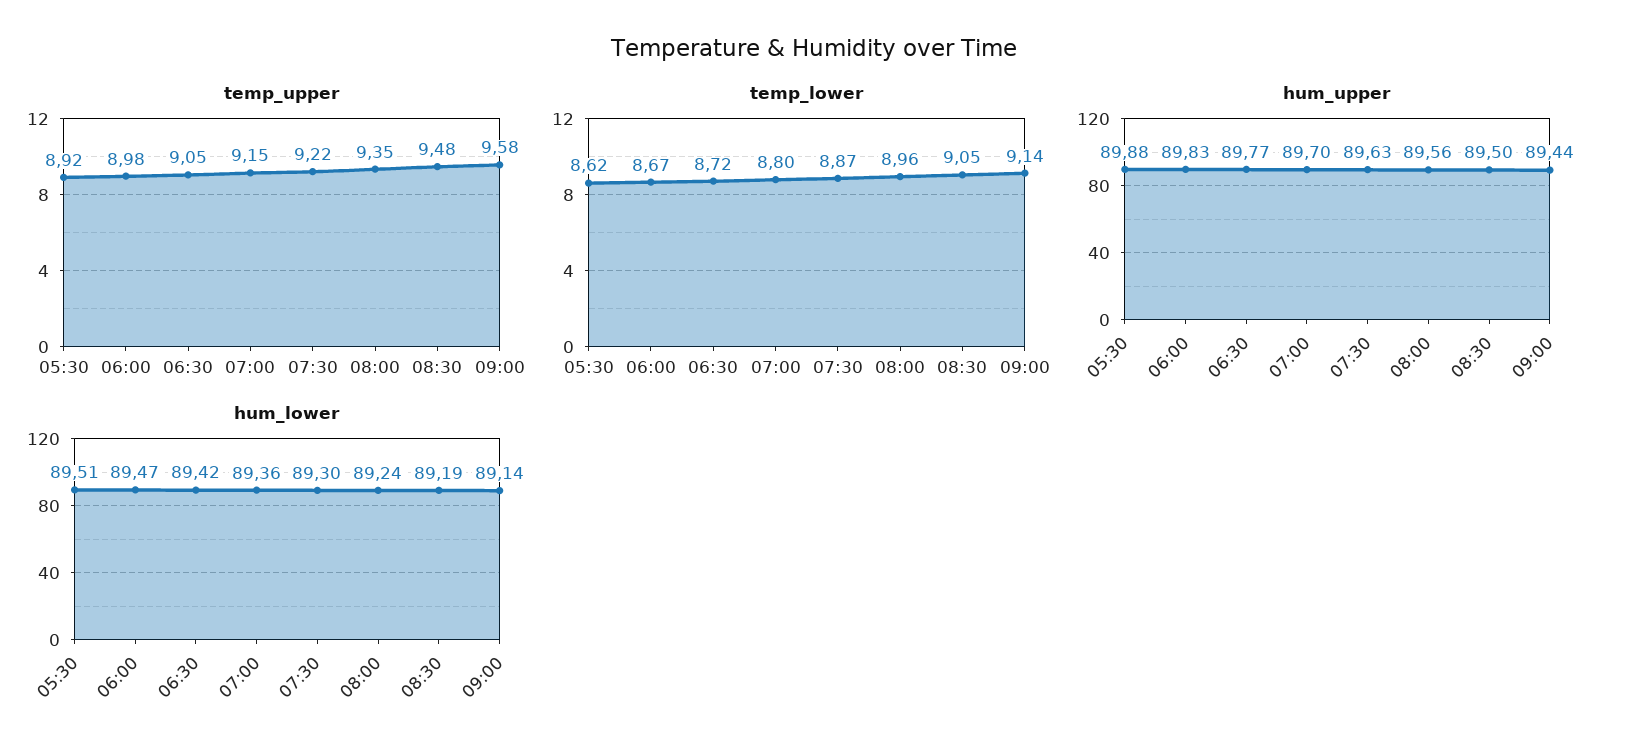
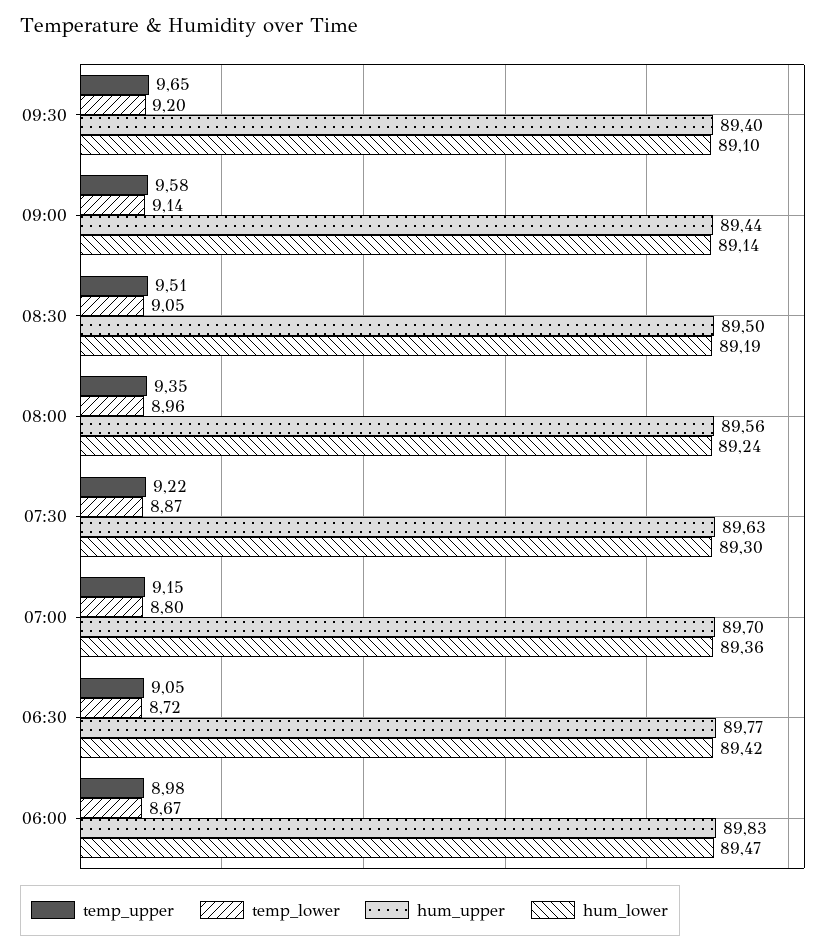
temp_upper, 05:30: 8.92 -> none
temp_upper, 08:30: 9.48 -> 9.51
temp_lower, 05:30: 8.62 -> none
hum_upper, 05:30: 89.88 -> none
hum_lower, 05:30: 89.51 -> none
temp_upper, 09:30: none -> 9.65
temp_lower, 09:30: none -> 9.2
hum_upper, 09:30: none -> 89.4
hum_lower, 09:30: none -> 89.1

